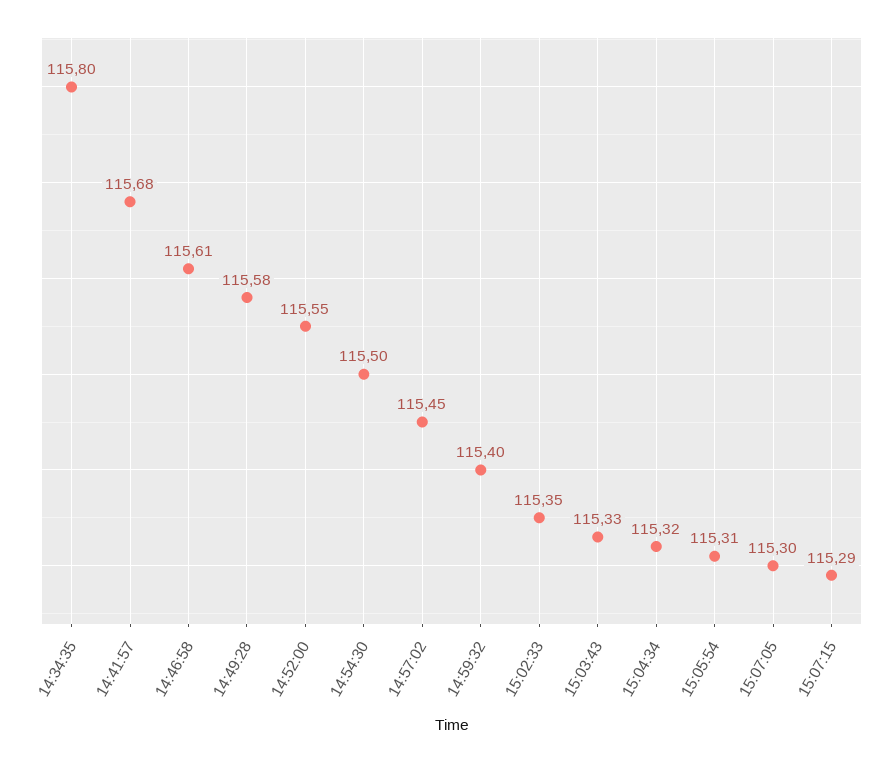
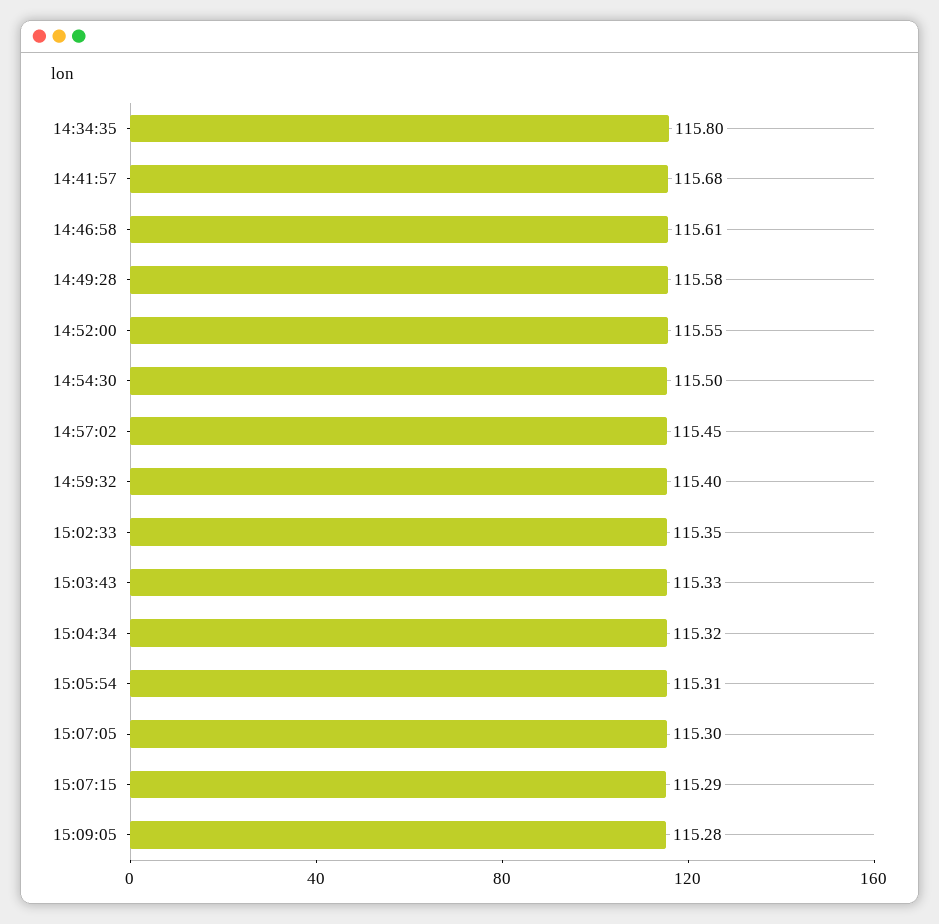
15:09:05: none -> 115.28

